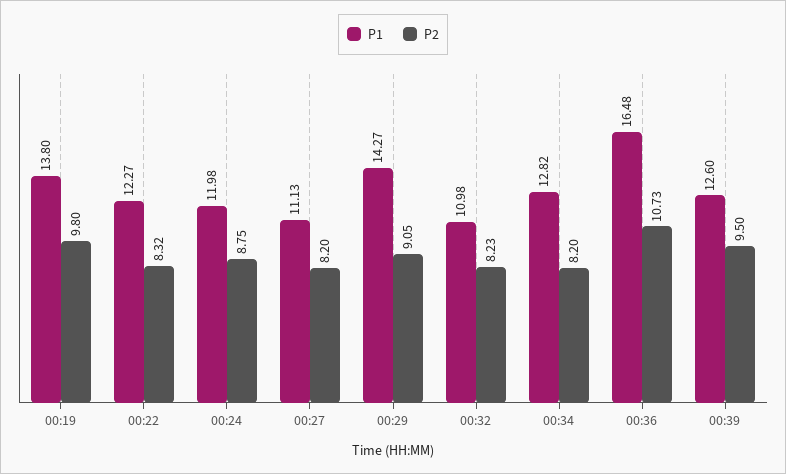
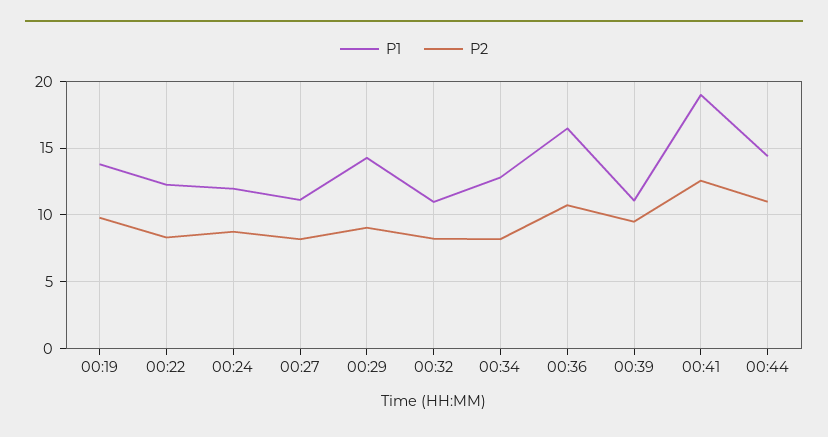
P1, 00:39: 12.6 -> 11
P1, 00:41: none -> 19
P2, 00:41: none -> 12.5
P1, 00:44: none -> 14.5
P2, 00:44: none -> 11

